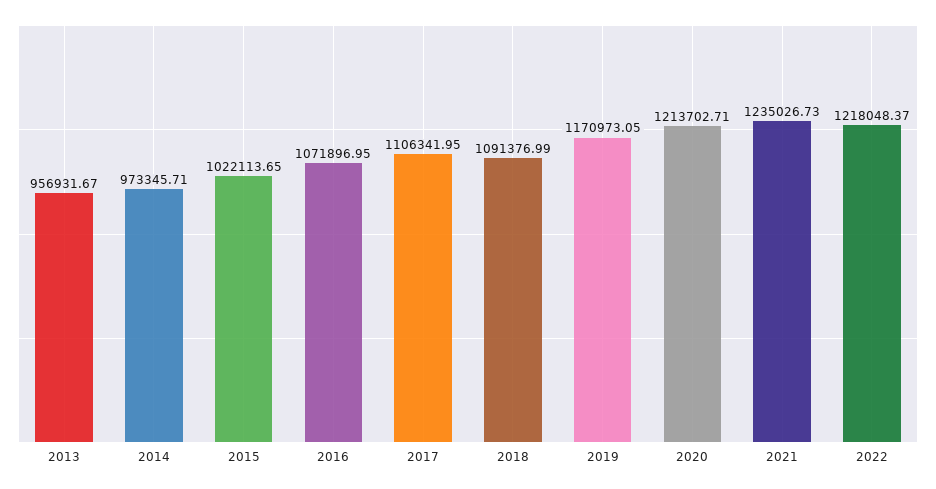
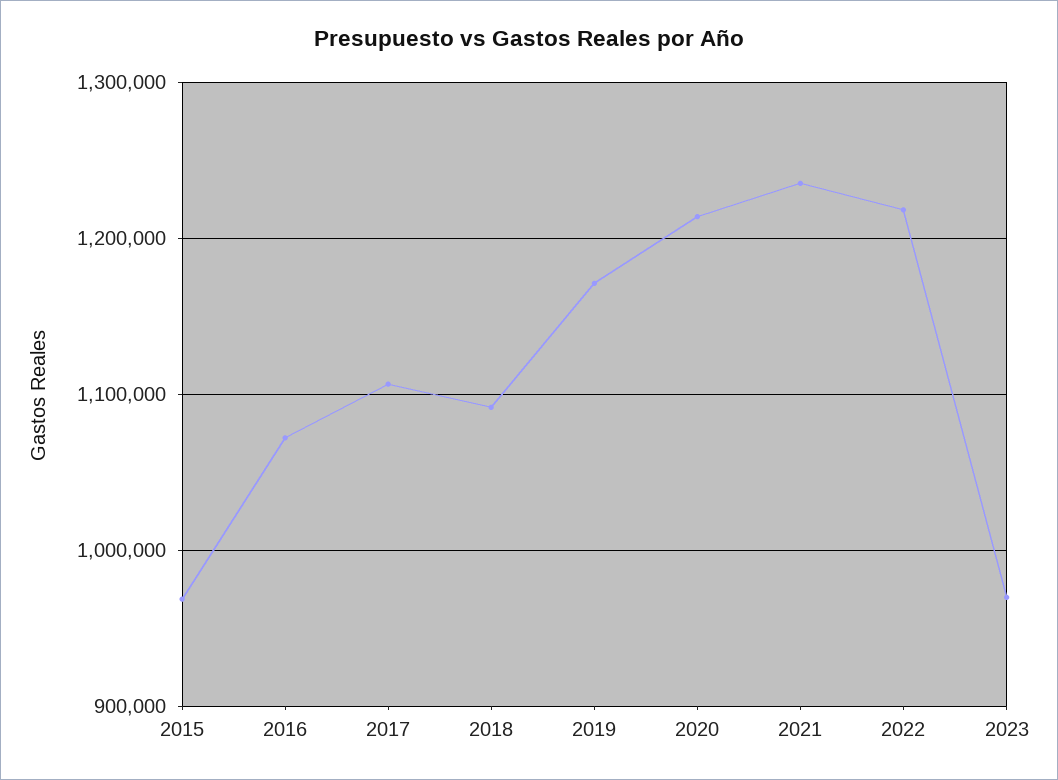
2013: 956931.67 -> none
2014: 973345.71 -> none
2015: 1022113.65 -> 970000
2023: none -> 970000

